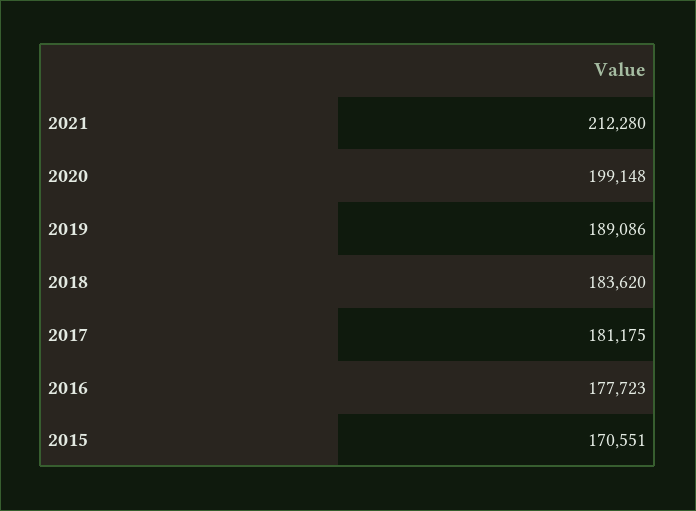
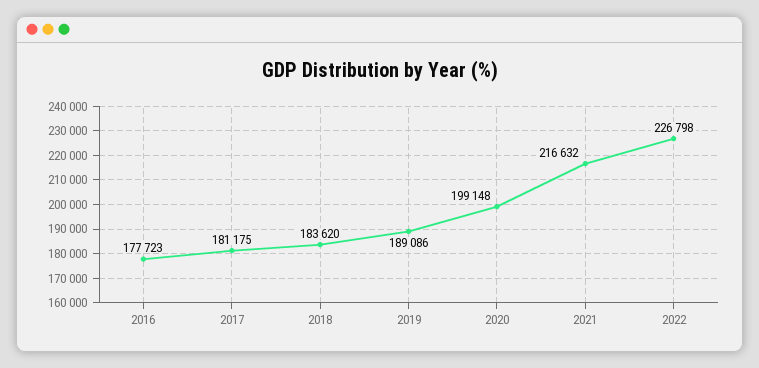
2021: 212280 -> 216632
2015: 170551 -> none
2022: none -> 226798

